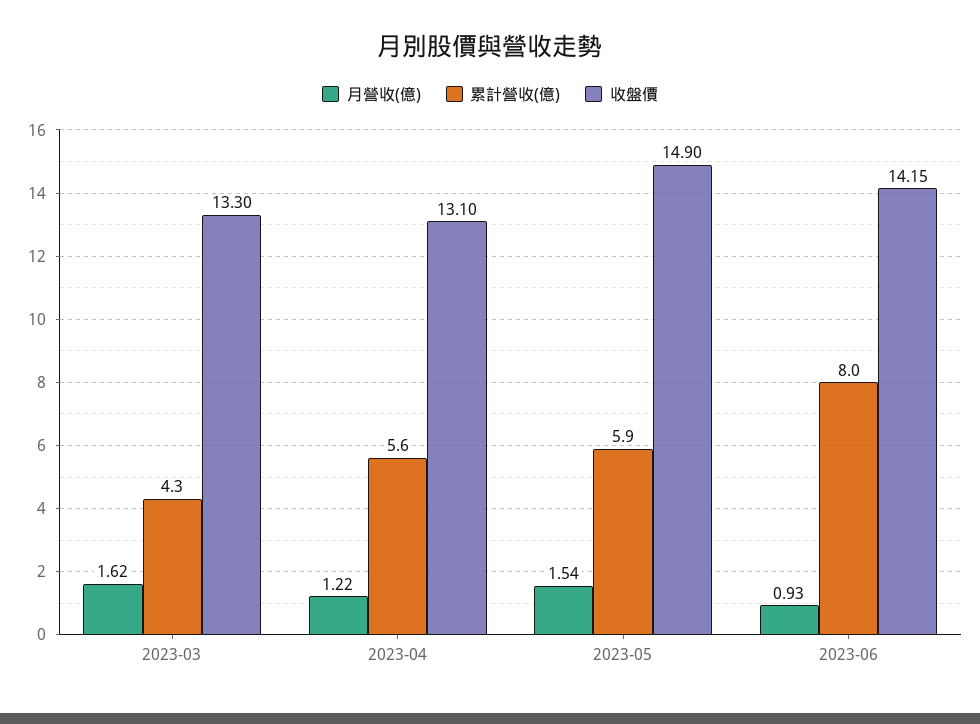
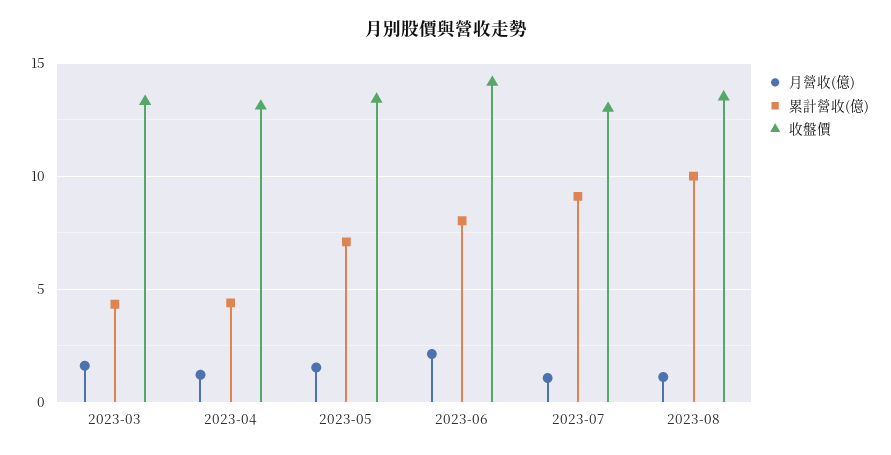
累計營收(億), 2023-04: 5.6 -> 4.5
累計營收(億), 2023-05: 5.9 -> 7
收盤價, 2023-05: 14.9 -> 13.5
月營收(億), 2023-06: 0.93 -> 2
月營收(億), 2023-07: none -> 1
累計營收(億), 2023-07: none -> 9
收盤價, 2023-07: none -> 13
月營收(億), 2023-08: none -> 1
累計營收(億), 2023-08: none -> 10
收盤價, 2023-08: none -> 13.5

